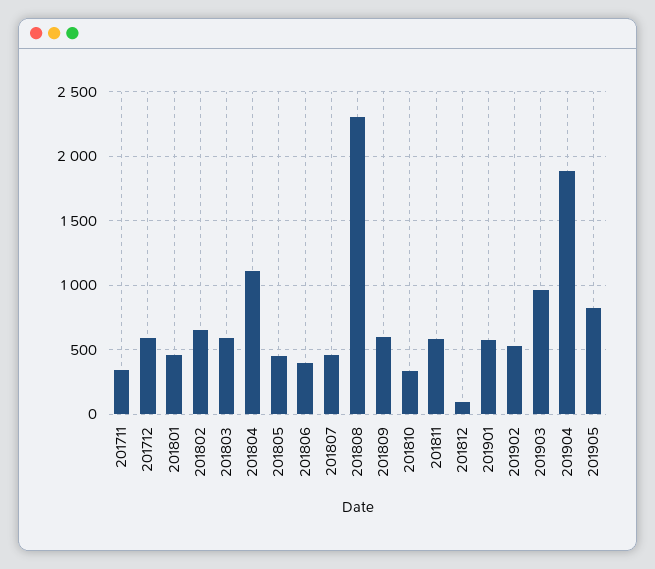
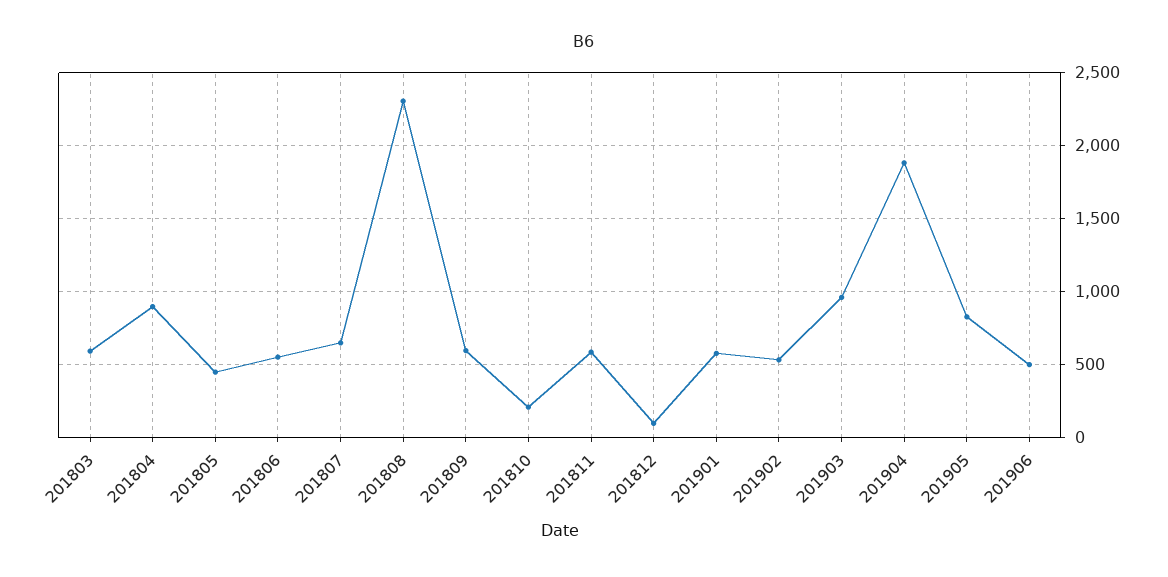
201711: 350 -> none
201712: 600 -> none
201801: 450 -> none
201802: 650 -> none
201804: 1100 -> 900
201806: 400 -> 550
201807: 450 -> 650
201810: 350 -> 200
201906: none -> 500

